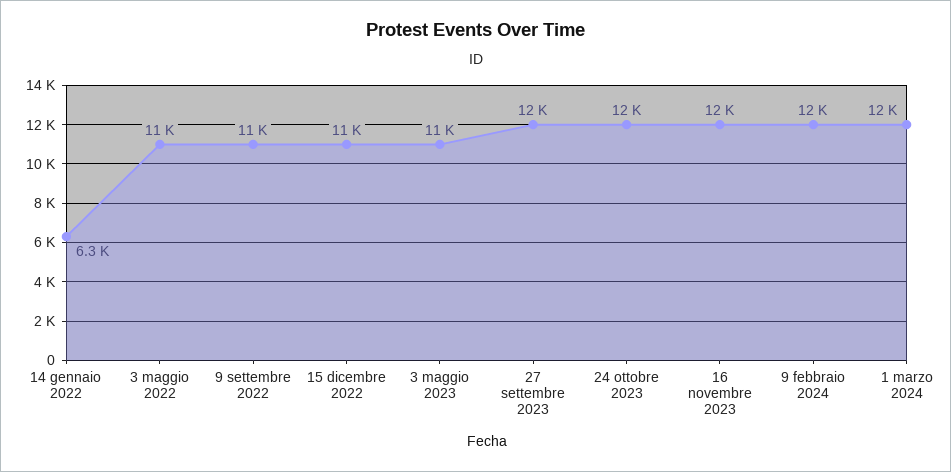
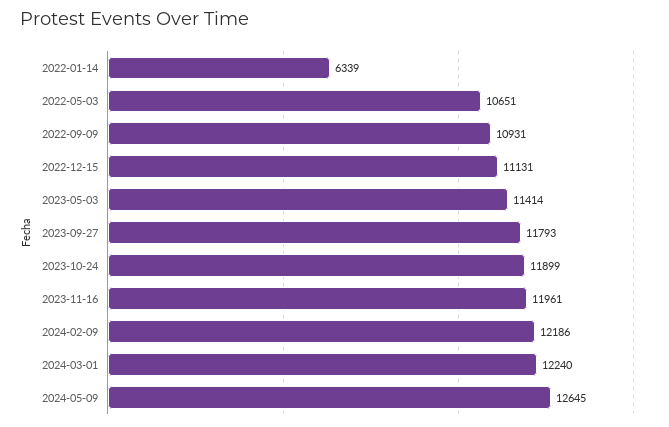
2024-05-09: none -> 12645

